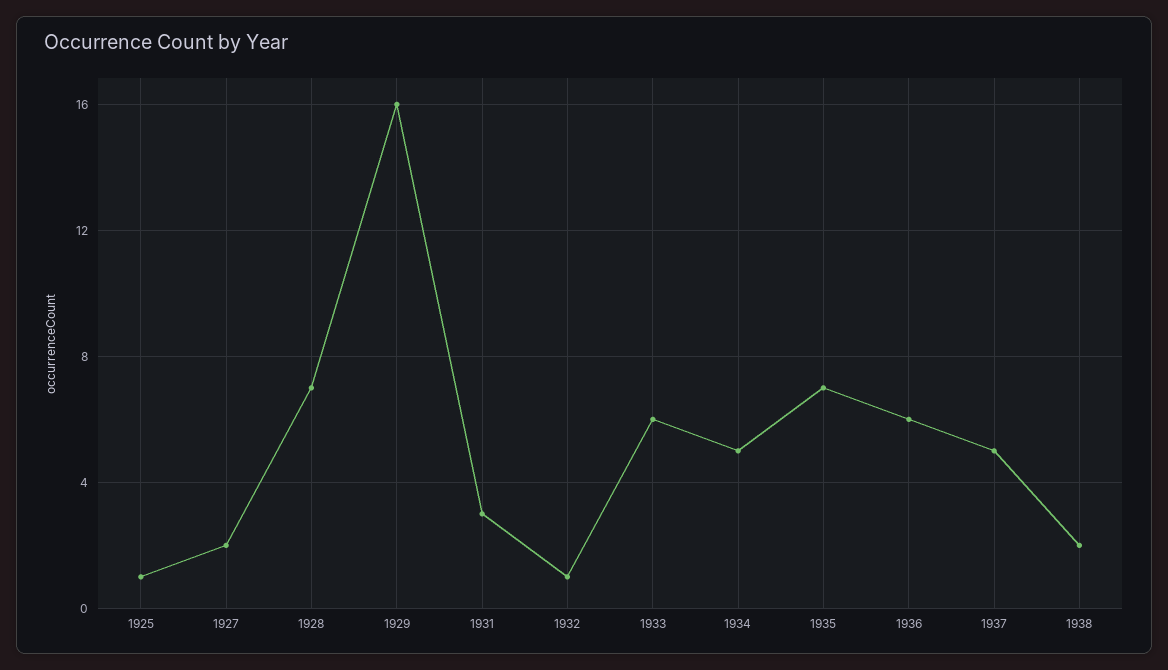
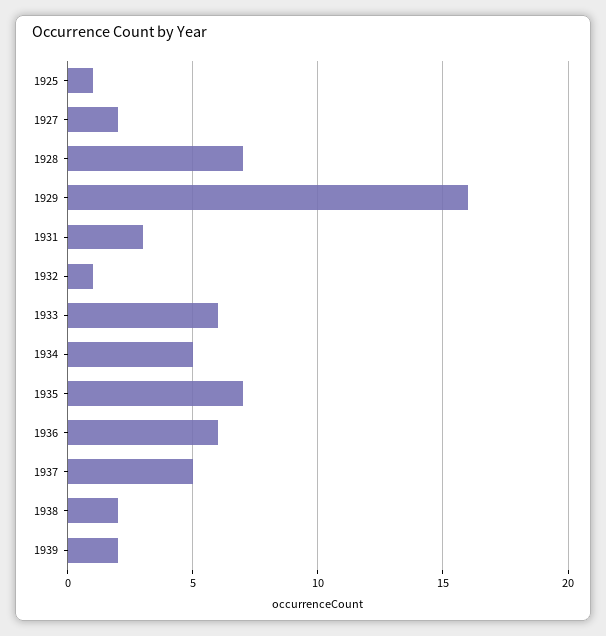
1939: none -> 2

